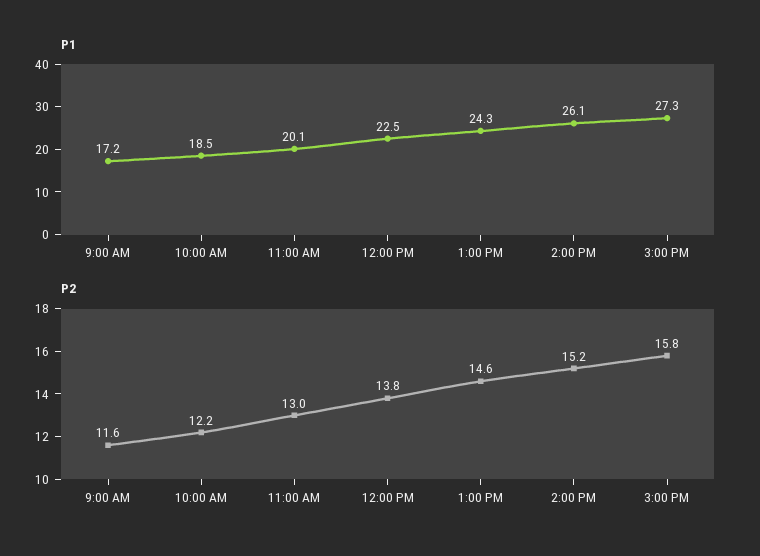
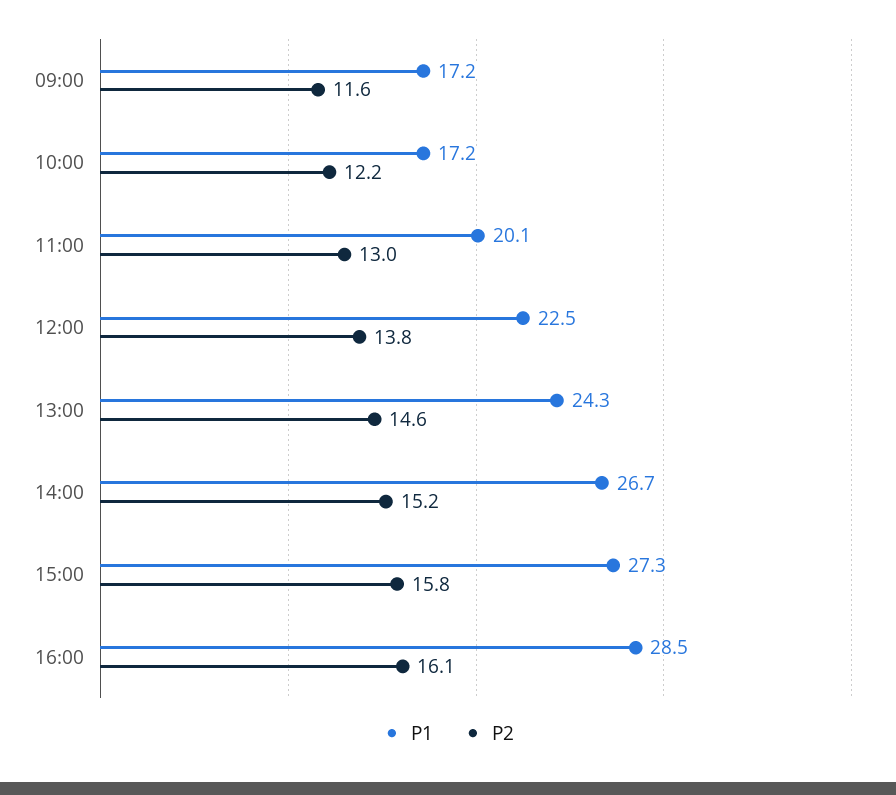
P1, 10:00 AM: 18.5 -> 17.2
P1, 2:00 PM: 26.1 -> 26.7
P1, 16:00: none -> 28.5
P2, 16:00: none -> 16.1

